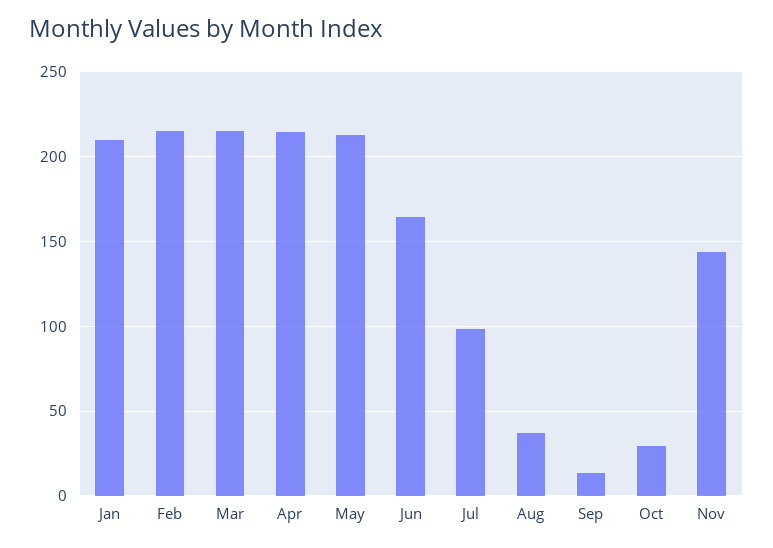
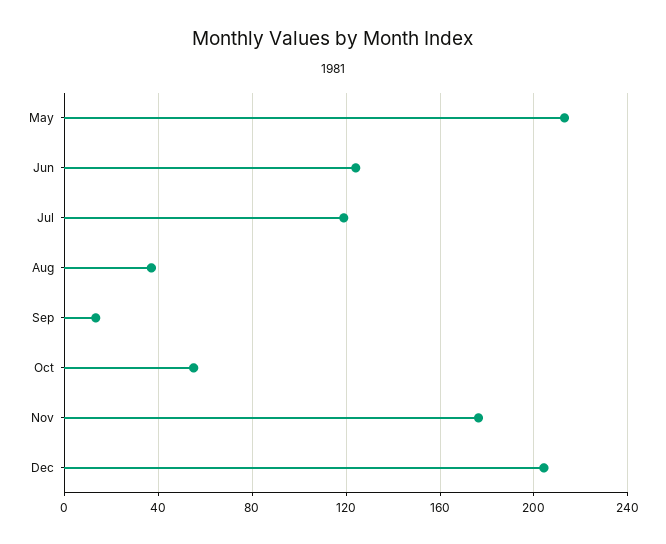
Jan: 210 -> none
Feb: 215 -> none
Mar: 215 -> none
Apr: 215 -> none
Jun: 165 -> 125
Jul: 100 -> 120
Oct: 30 -> 55
Nov: 145 -> 175
Dec: none -> 205

